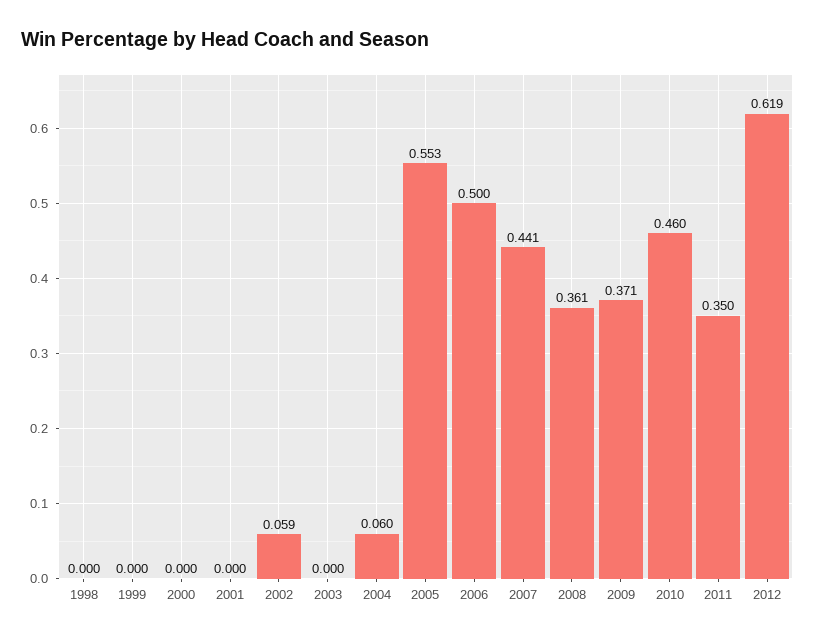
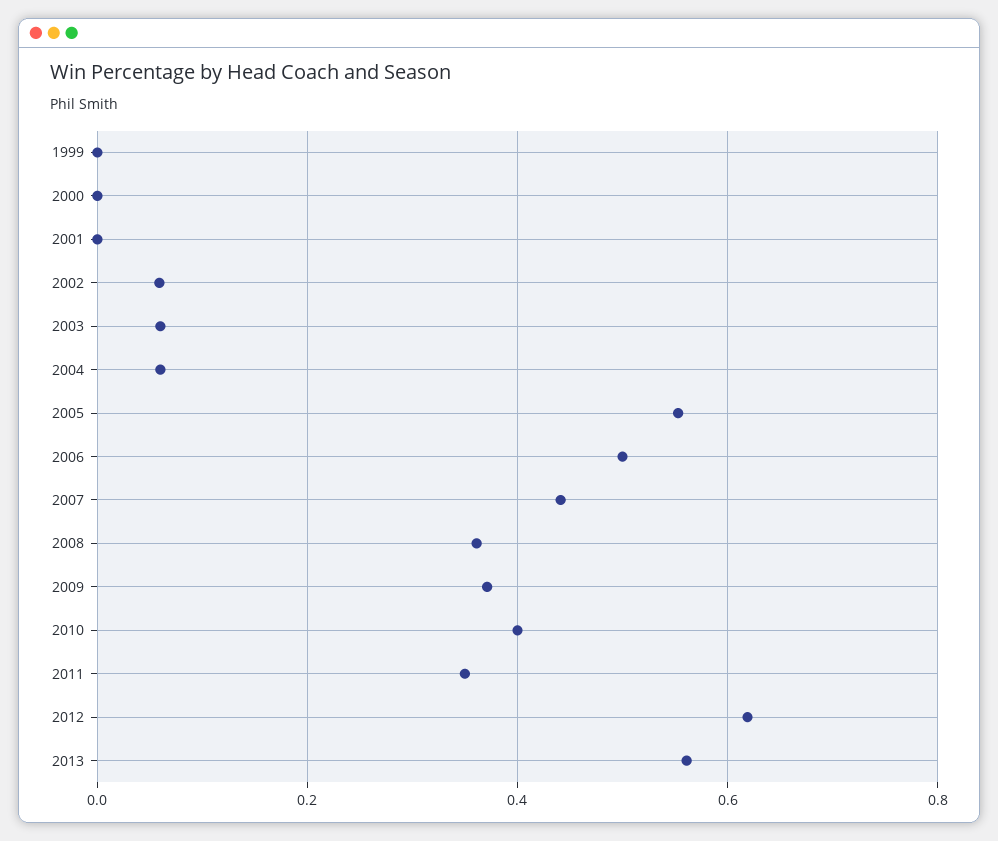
1998: 0 -> none
2003: 0 -> 0.06
2010: 0.46 -> 0.4
2013: none -> 0.56

